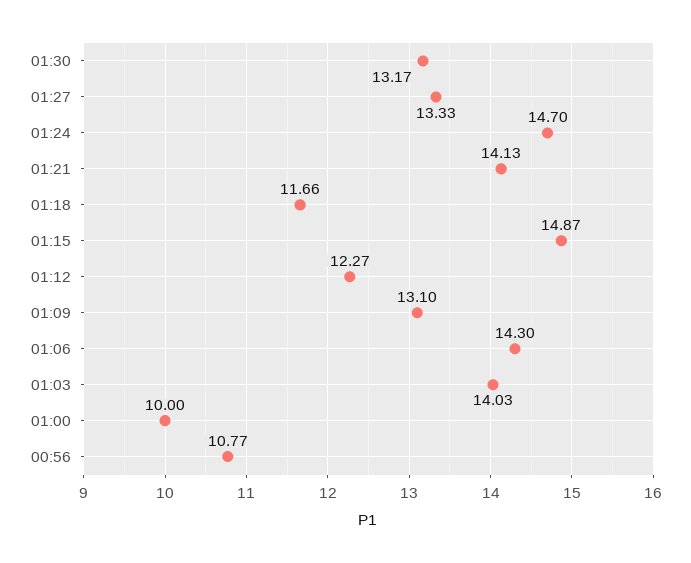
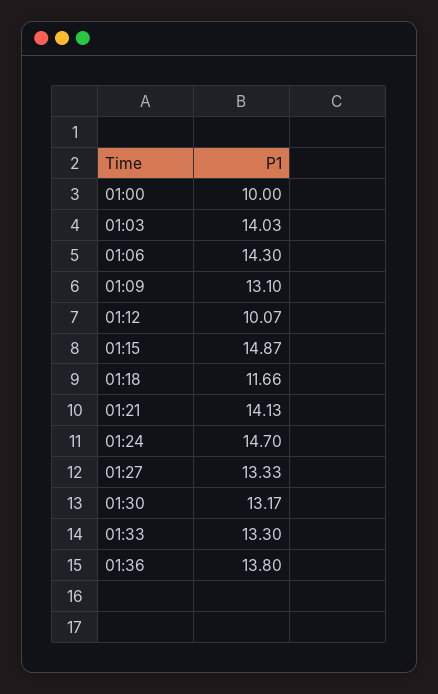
01:12: 12.27 -> 10.07
00:56: 10.77 -> none
01:33: none -> 13.3
01:36: none -> 13.8

